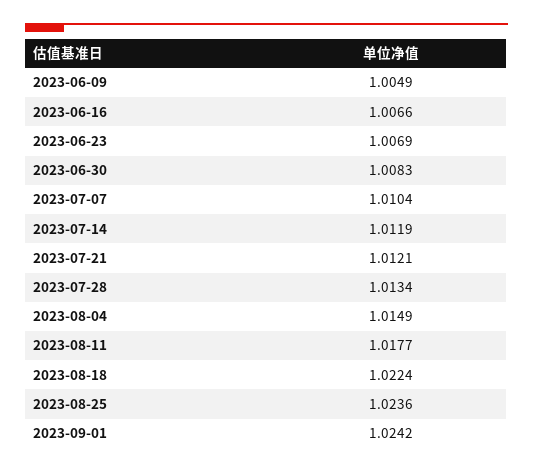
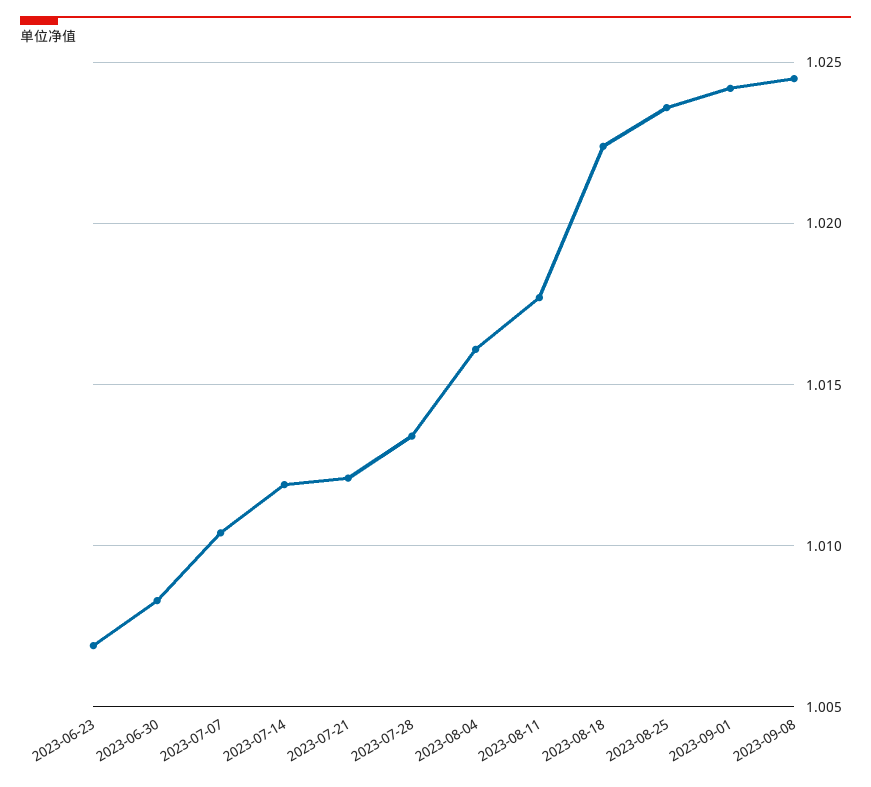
2023-06-09: 1.0049 -> none
2023-06-16: 1.0066 -> none
2023-08-04: 1.0149 -> 1.016
2023-09-08: none -> 1.0245

